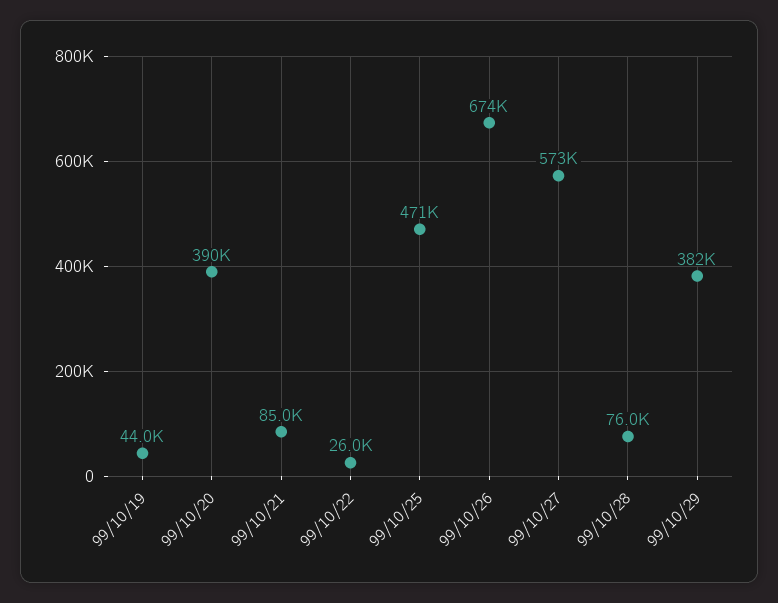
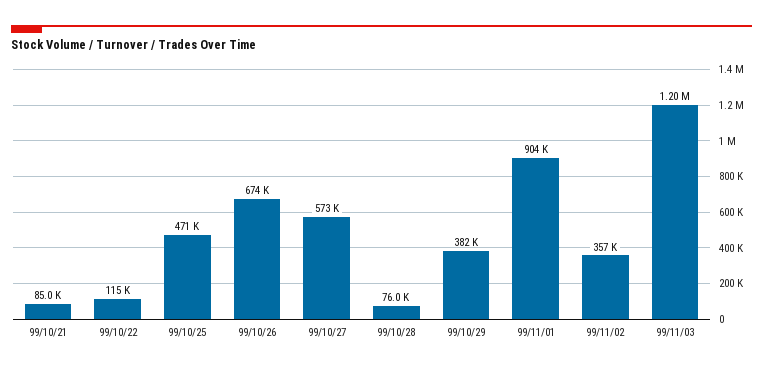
99/10/19: 44000 -> none
99/10/20: 390000 -> none
99/10/22: 26000 -> 115000
99/11/01: none -> 904000
99/11/02: none -> 357000
99/11/03: none -> 1200000

